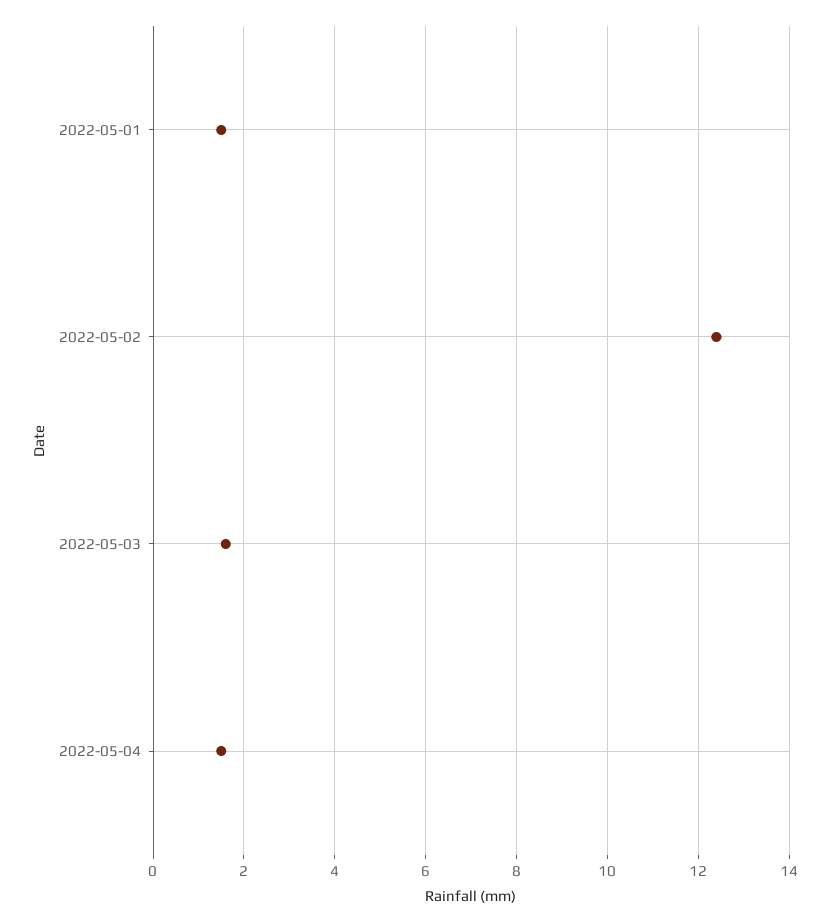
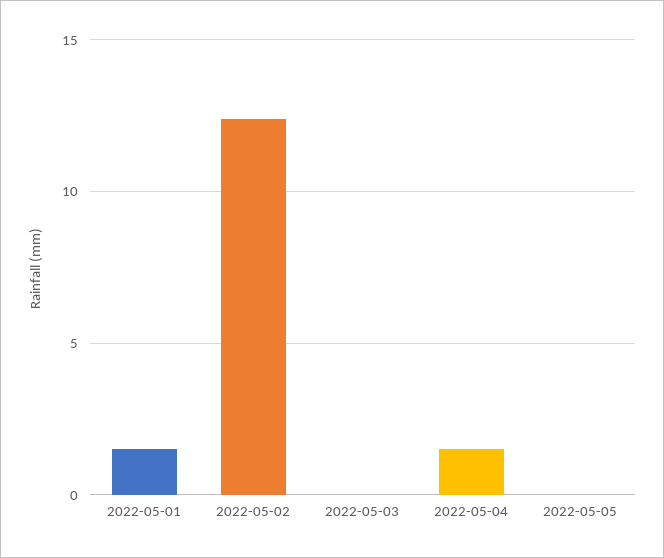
2022-05-03: 1.5 -> 0
2022-05-05: none -> 0

